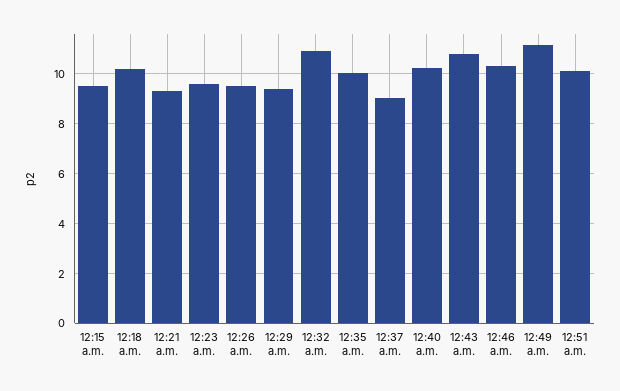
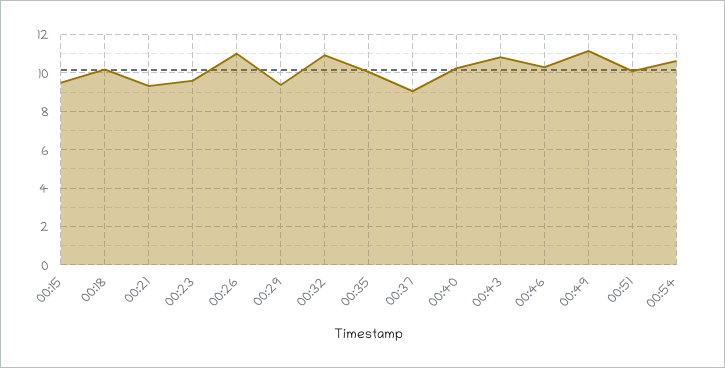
12:26 a.m.: 9.5 -> 11
00:54: none -> 10.5

